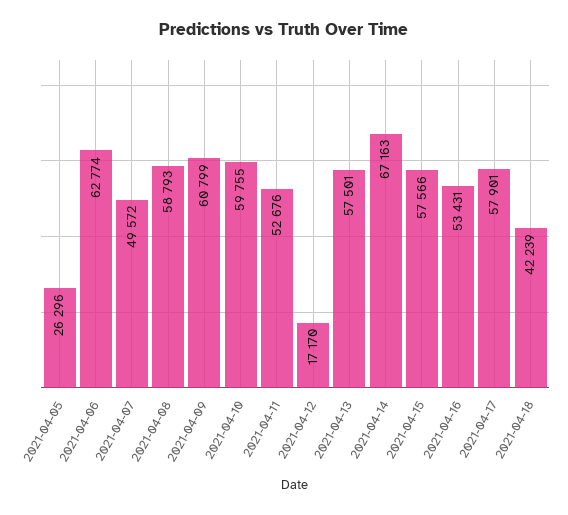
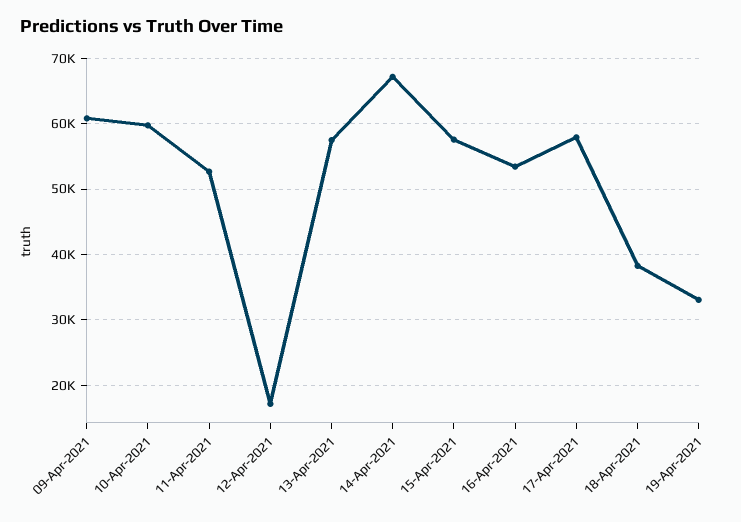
2021-04-05: 26296 -> none
2021-04-06: 62774 -> none
2021-04-07: 49572 -> none
2021-04-08: 58793 -> none
2021-04-18: 42239 -> 38000
19-Apr-2021: none -> 33000

